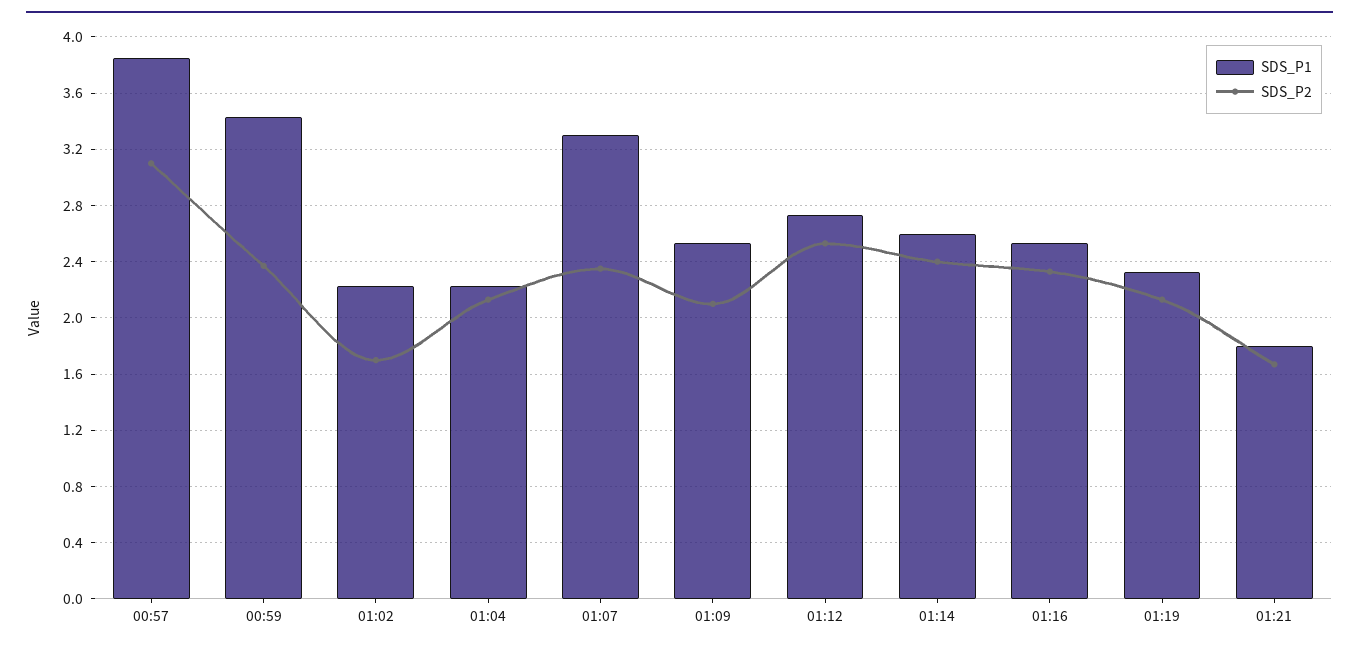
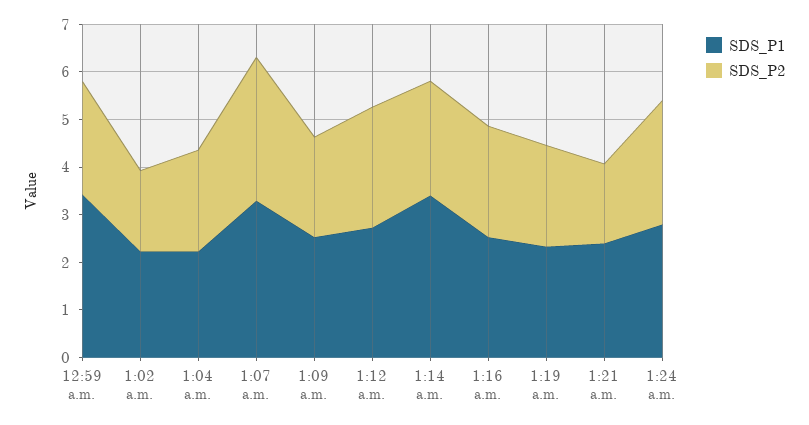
SDS_P1, 00:57: 3.85 -> none
SDS_P2, 00:57: 3.1 -> none
SDS_P2, 01:07: 2.35 -> 3
SDS_P1, 01:14: 2.6 -> 3.4
SDS_P1, 01:21: 1.8 -> 2.4
SDS_P1, 1:24 a.m.: none -> 2.8
SDS_P2, 1:24 a.m.: none -> 2.6

